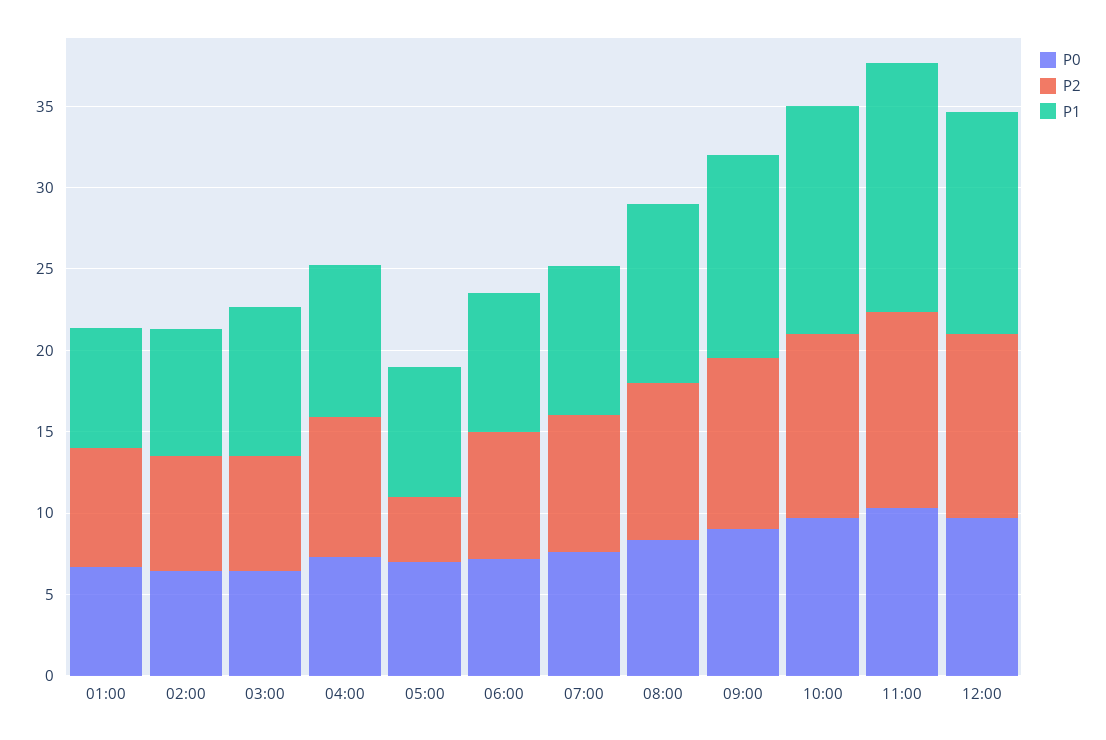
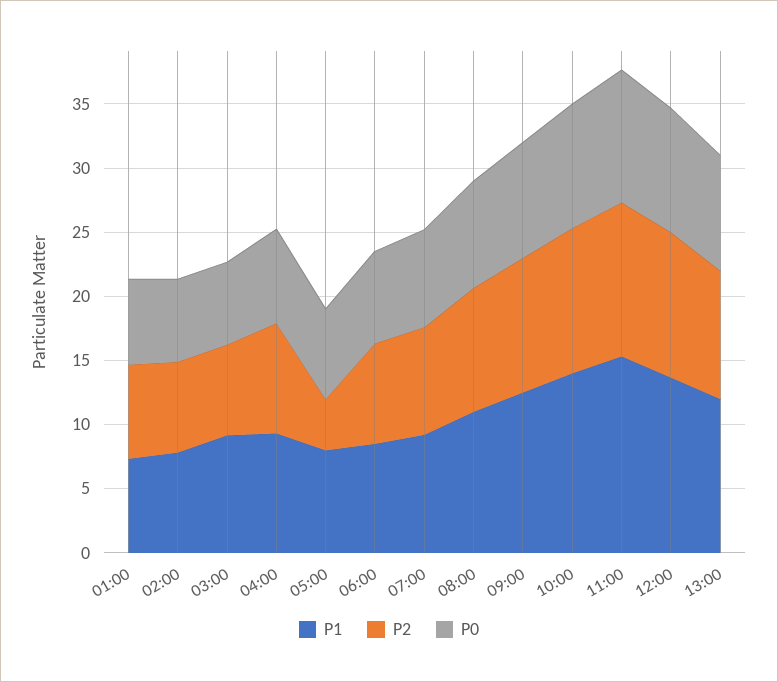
P1, 13:00: none -> 12
P2, 13:00: none -> 10
P0, 13:00: none -> 9

